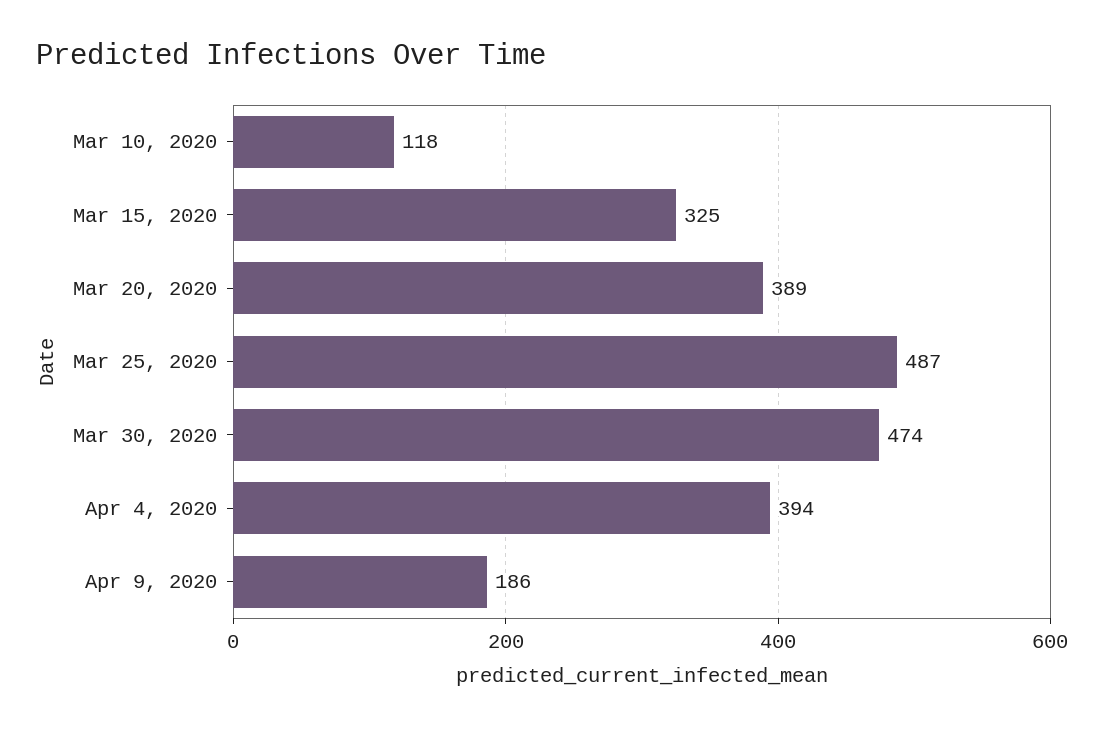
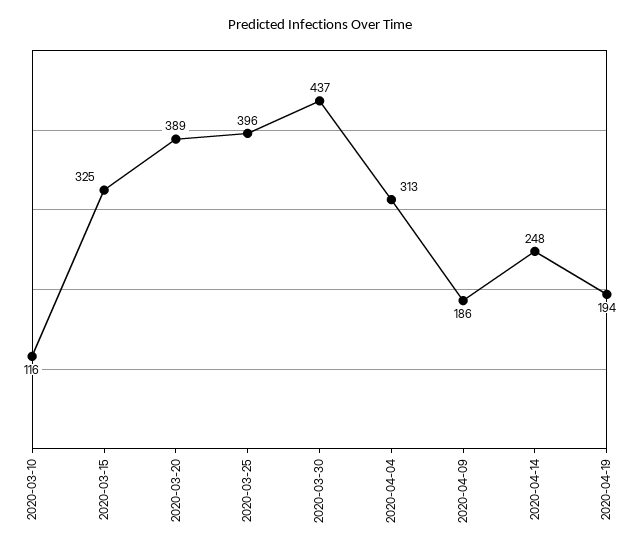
Mar 10, 2020: 118 -> 116
Mar 25, 2020: 487 -> 396
Mar 30, 2020: 474 -> 437
Apr 4, 2020: 394 -> 313
2020-04-14: none -> 248
2020-04-19: none -> 194

